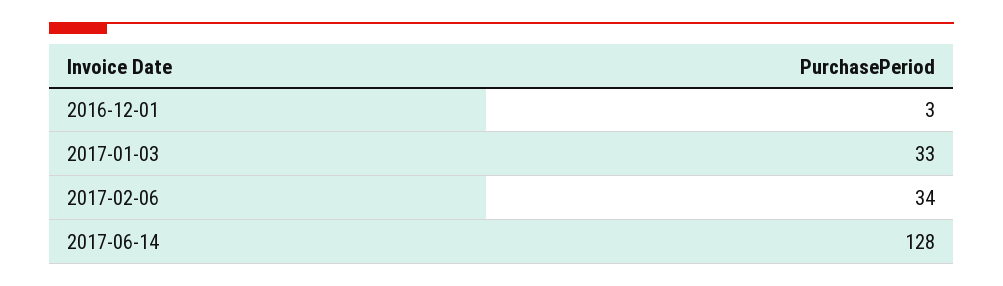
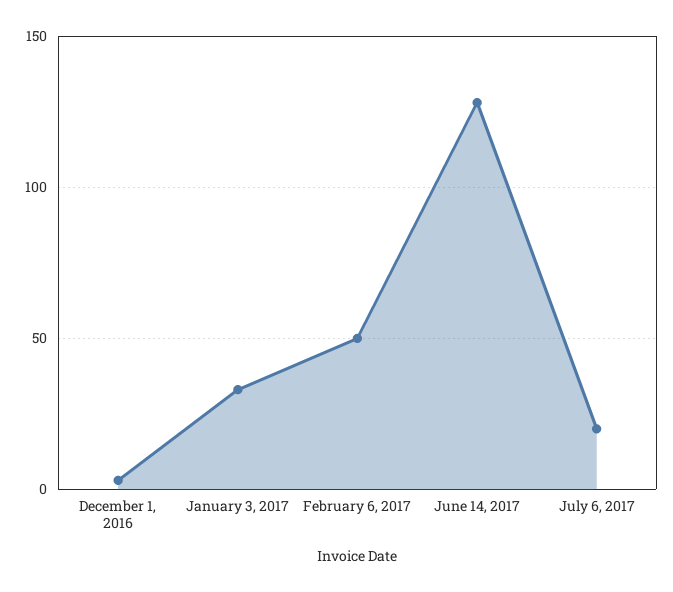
2017-02-06: 34 -> 50
July 6, 2017: none -> 20

